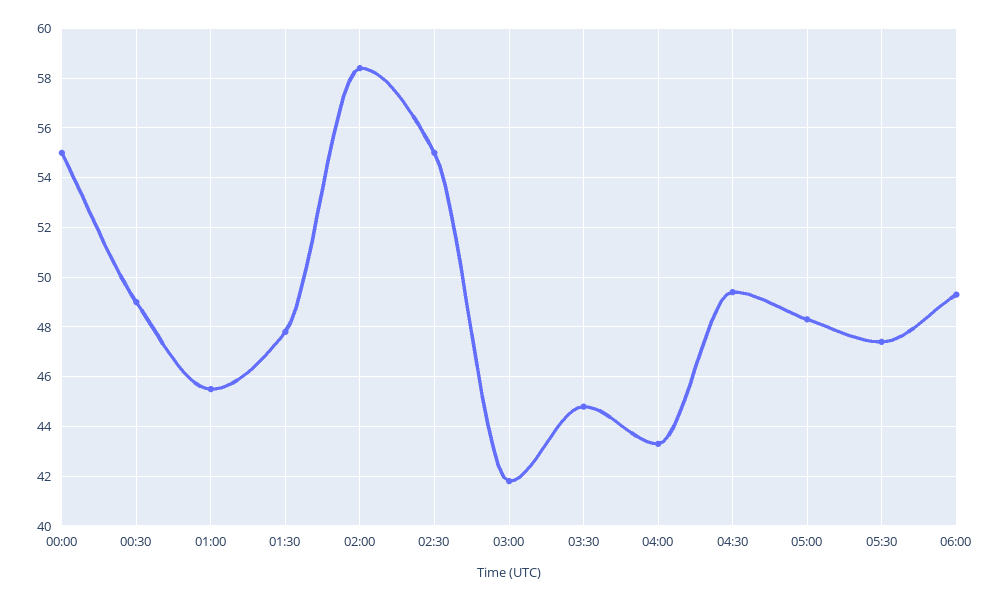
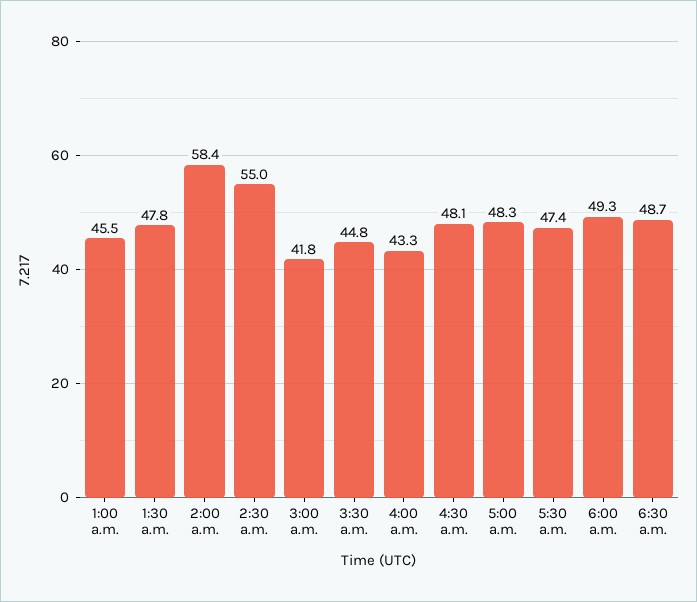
00:00: 55 -> none
00:30: 49 -> none
04:30: 49.5 -> 48.1
6:30 a.m.: none -> 48.7

